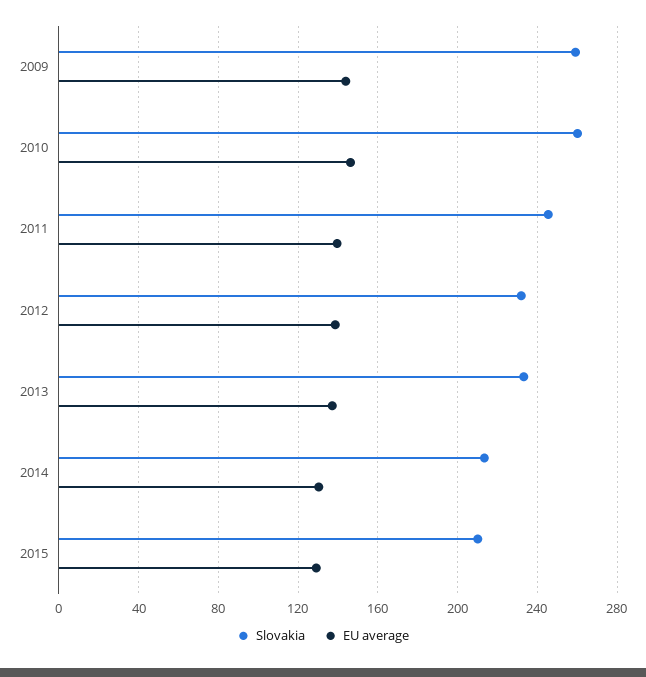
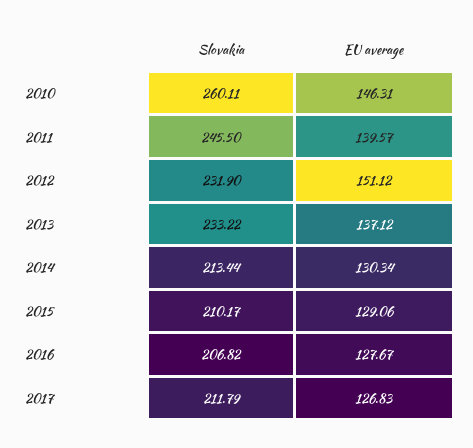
Slovakia, 2009: 260 -> none
EU average, 2009: 145 -> none
EU average, 2012: 140 -> 151.12
Slovakia, 2016: none -> 206.82
EU average, 2016: none -> 127.67
Slovakia, 2017: none -> 211.79
EU average, 2017: none -> 126.83

